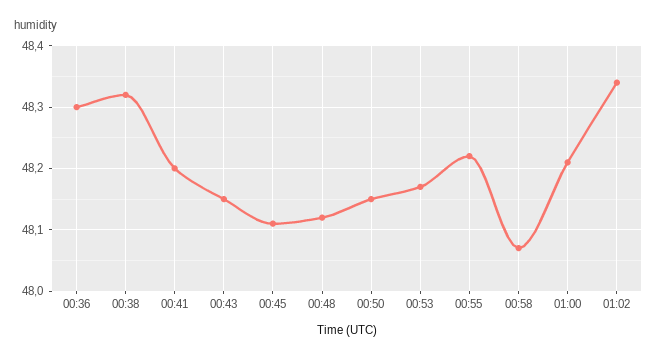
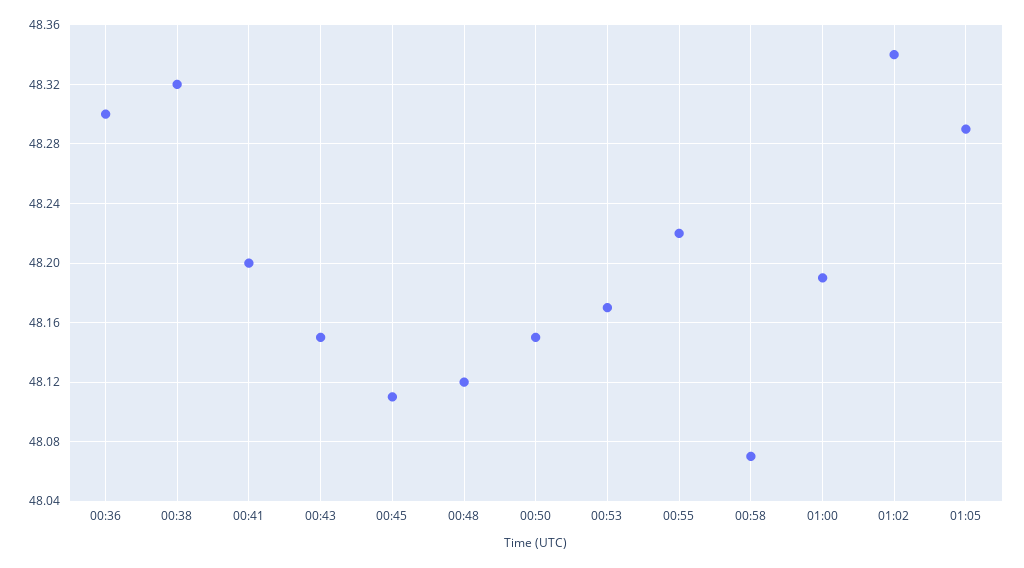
01:00: 48.21 -> 48.19
01:05: none -> 48.29

